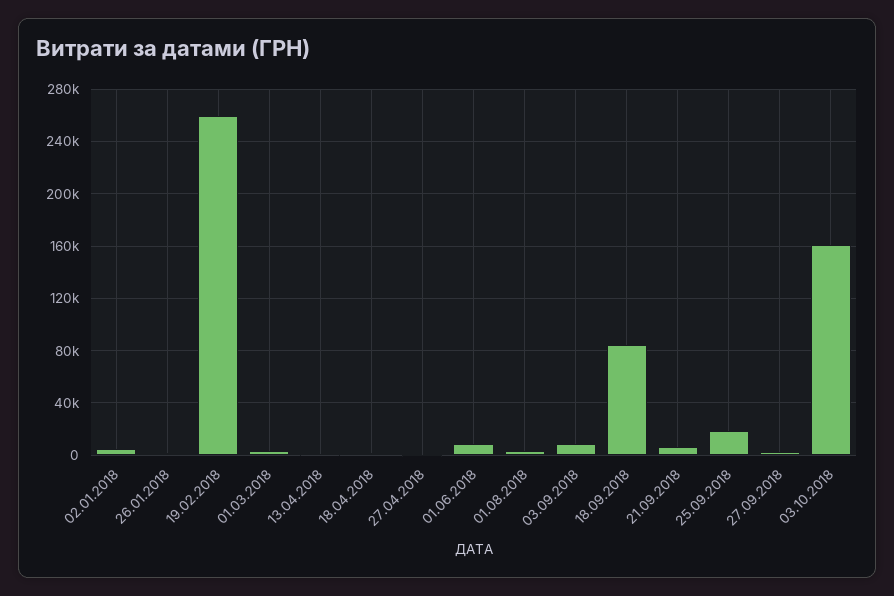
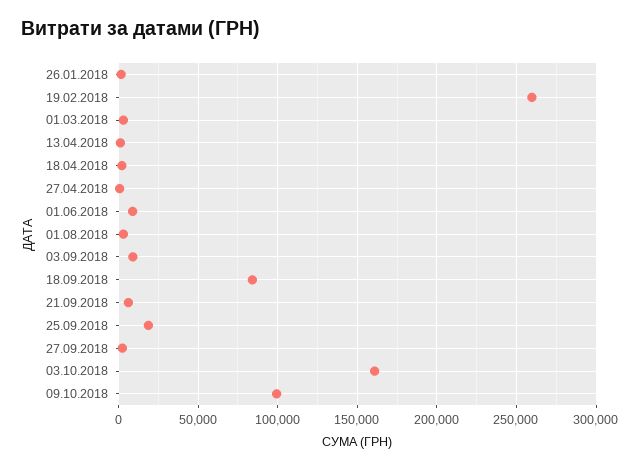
02.01.2018: 5000 -> none
09.10.2018: none -> 100000

